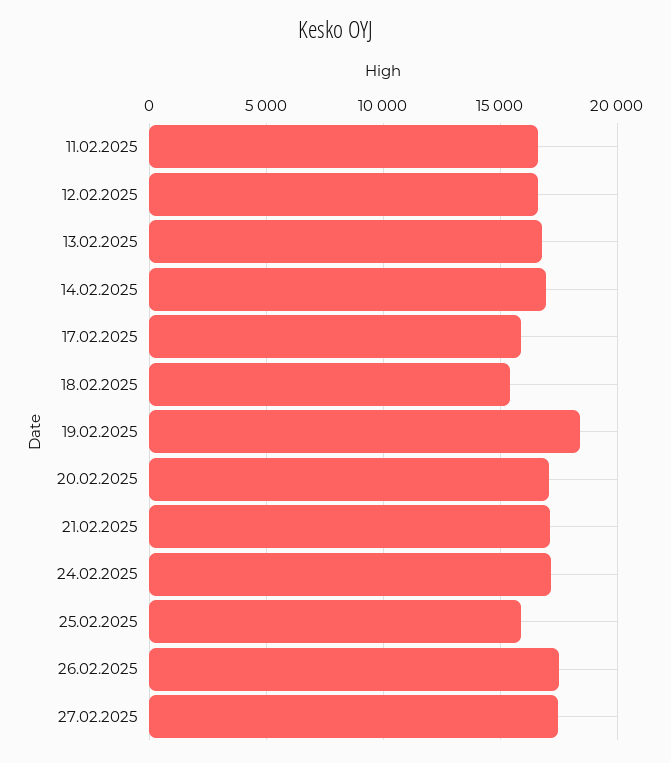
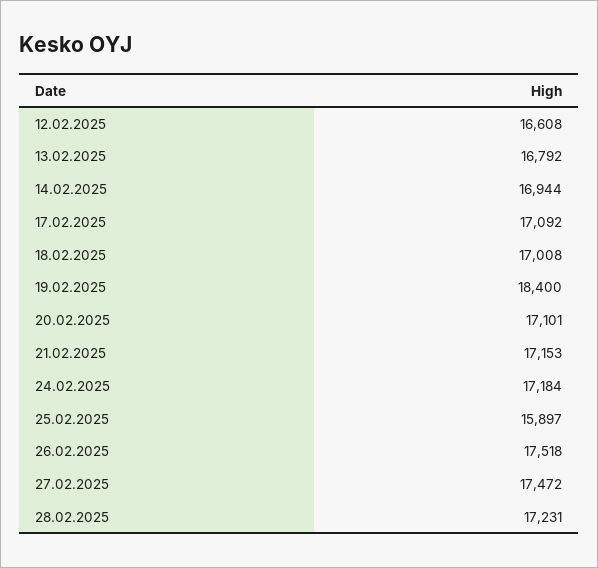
11.02.2025: 16500 -> none
17.02.2025: 16000 -> 17092
18.02.2025: 15500 -> 17008
28.02.2025: none -> 17231

